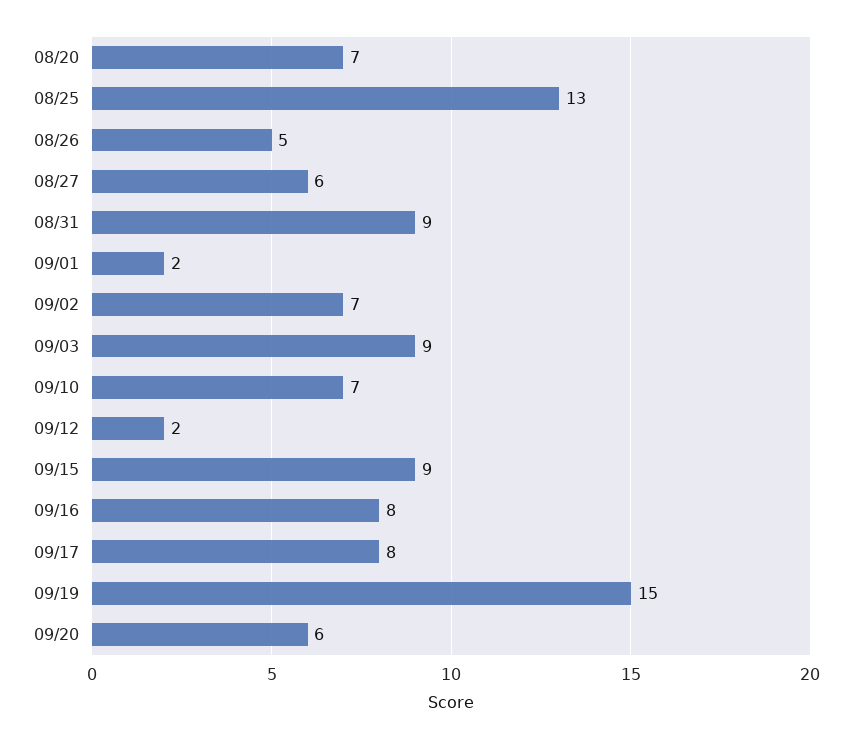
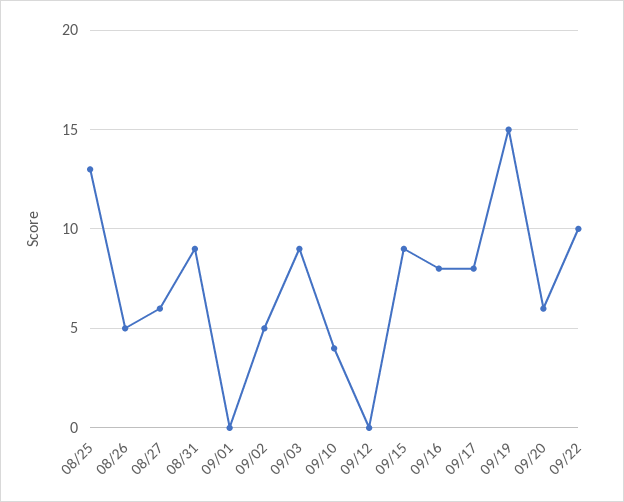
08/20: 7 -> none
09/01: 2 -> 0
09/02: 7 -> 5
09/10: 7 -> 4
09/12: 2 -> 0
09/22: none -> 10

